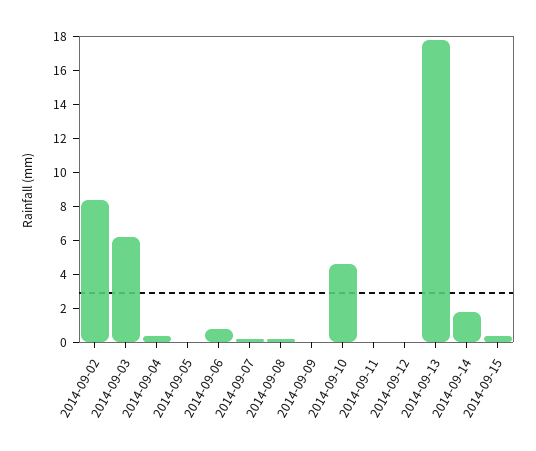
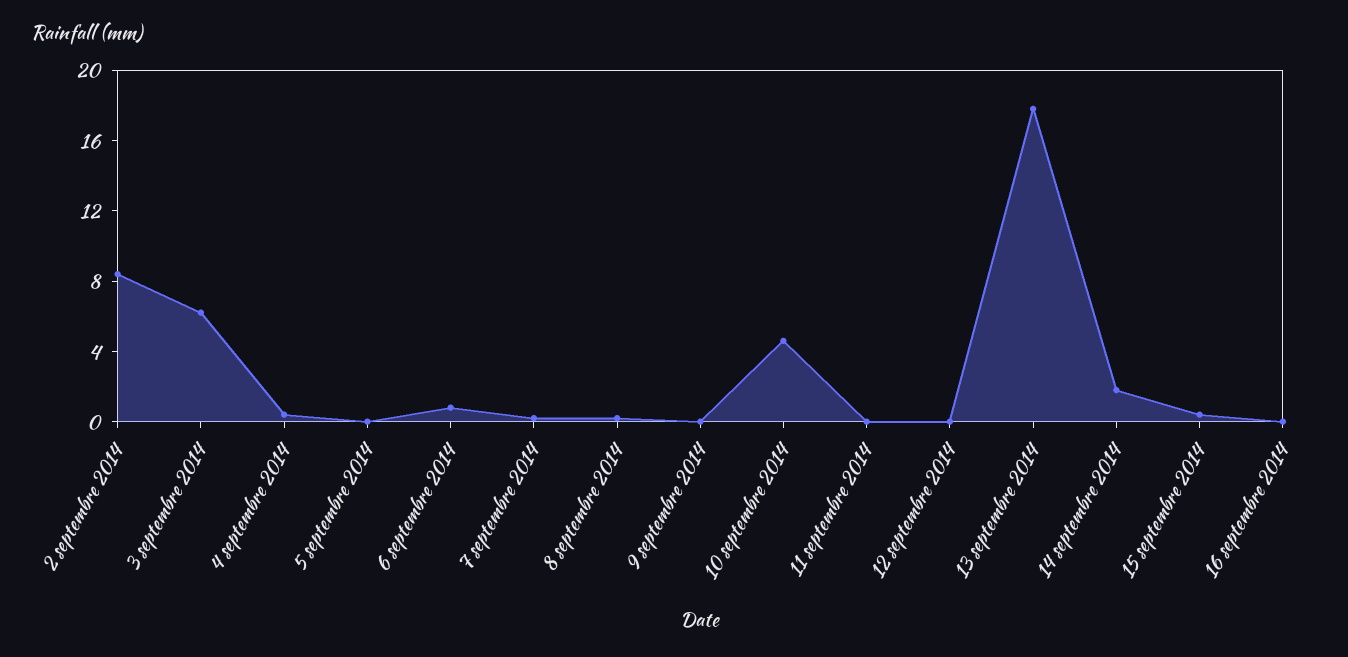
16 septembre 2014: none -> 0

